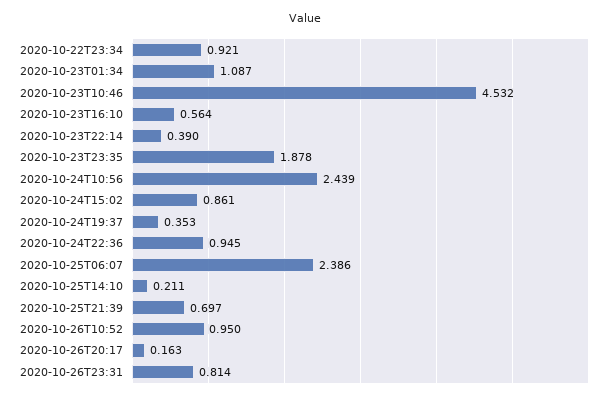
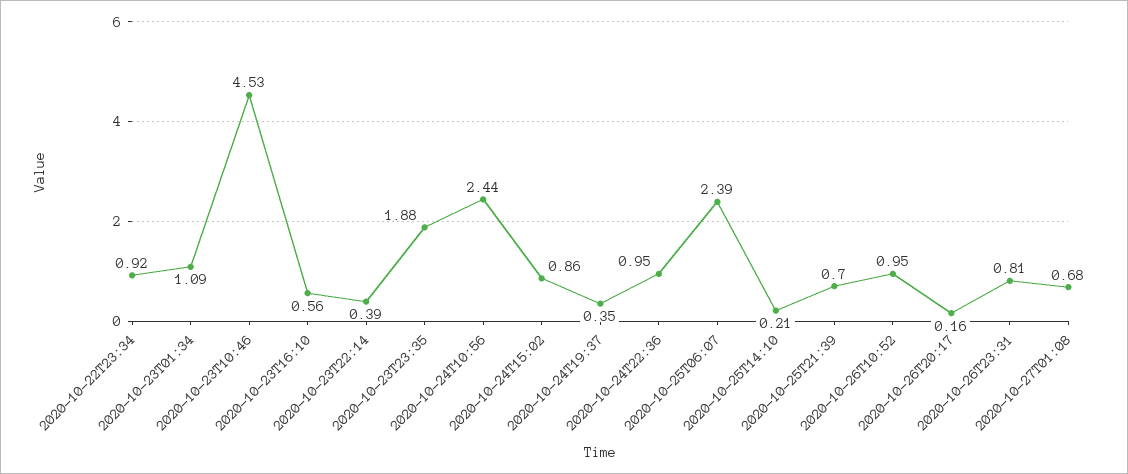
2020-10-27T01:08: none -> 0.68

